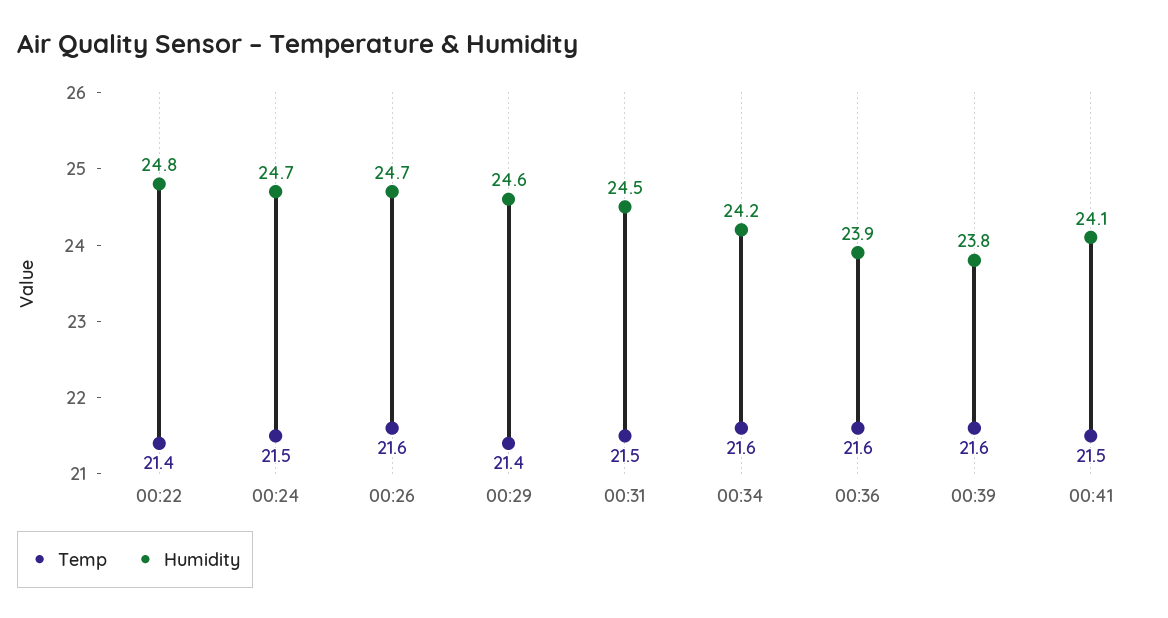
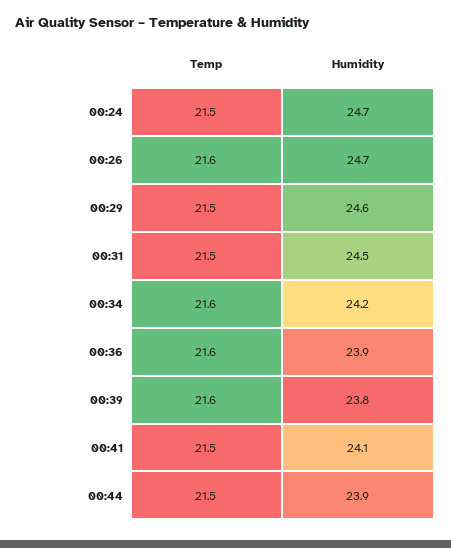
Temp, 00:22: 21.4 -> none
Humidity, 00:22: 24.8 -> none
Temp, 00:29: 21.4 -> 21.5
Temp, 00:44: none -> 21.5
Humidity, 00:44: none -> 23.9

